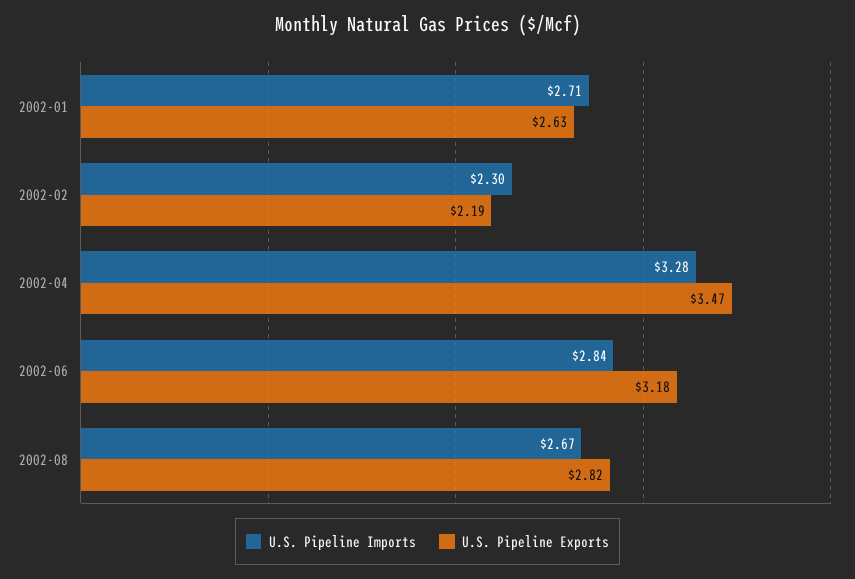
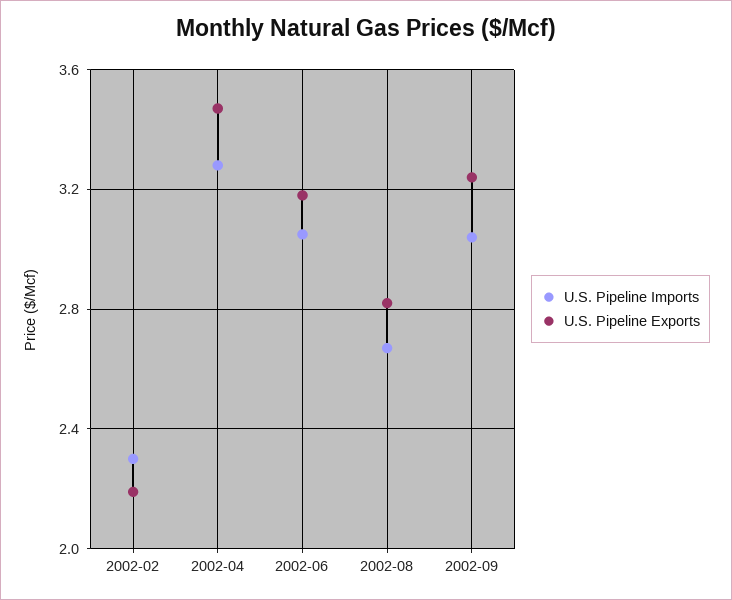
U.S. Pipeline Imports, 2002-01: 2.71 -> none
U.S. Pipeline Exports, 2002-01: 2.63 -> none
U.S. Pipeline Imports, 2002-06: 2.84 -> 3.05
U.S. Pipeline Imports, 2002-09: none -> 3.05
U.S. Pipeline Exports, 2002-09: none -> 3.25

